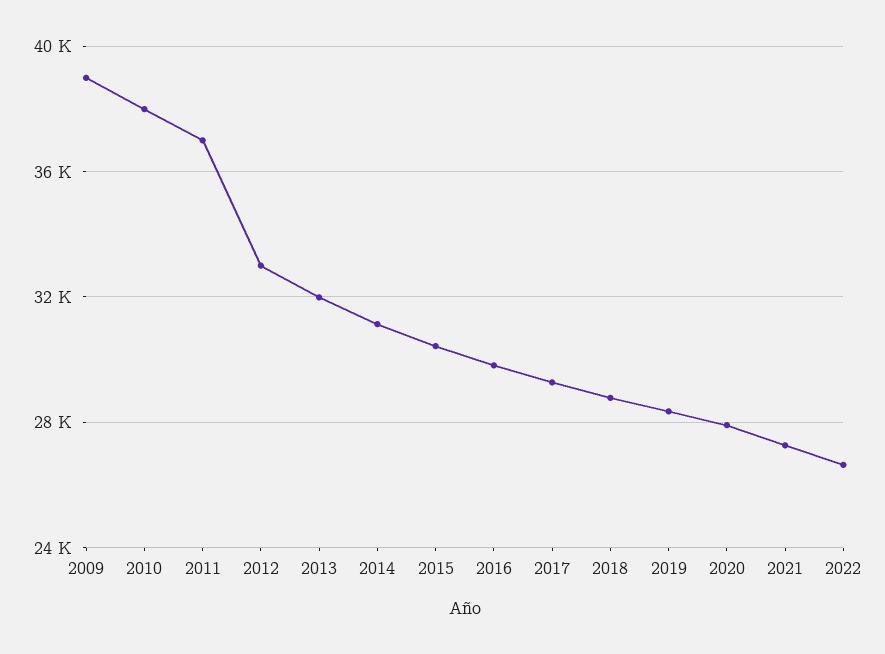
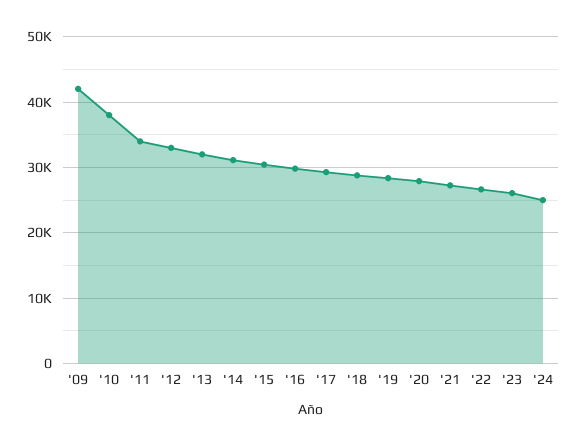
2009: 39000 -> 42000
2011: 37000 -> 34000
'23: none -> 26000
'24: none -> 25000

